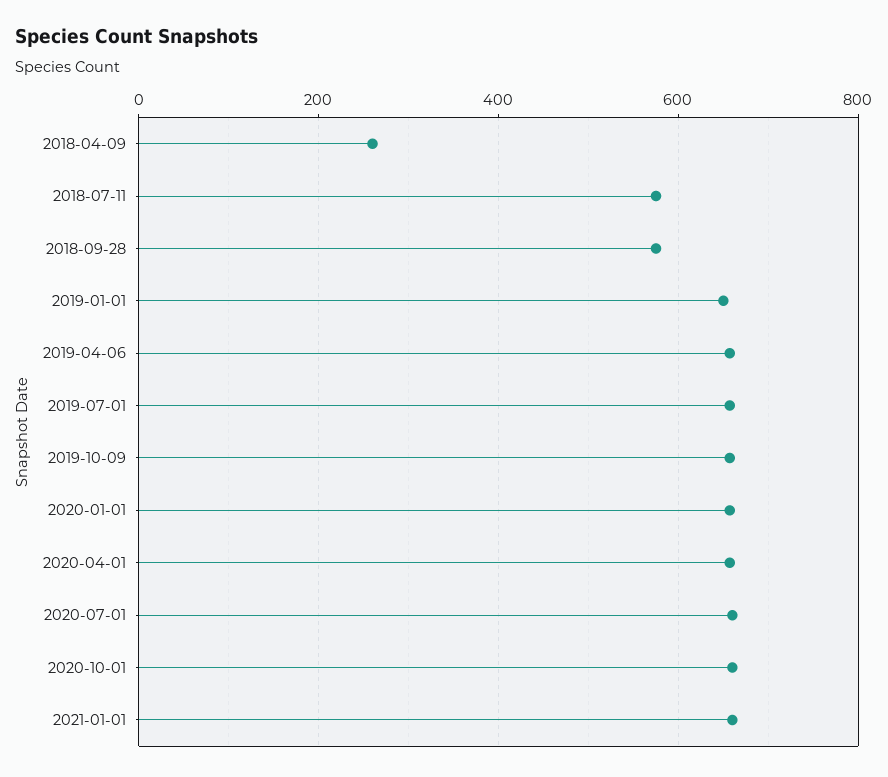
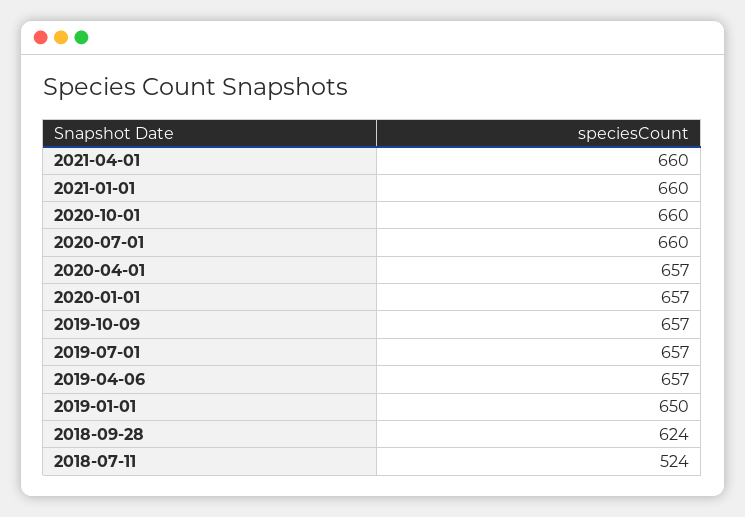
2018-04-09: 260 -> none
2018-07-11: 580 -> 524
2018-09-28: 580 -> 624
2021-04-01: none -> 660

